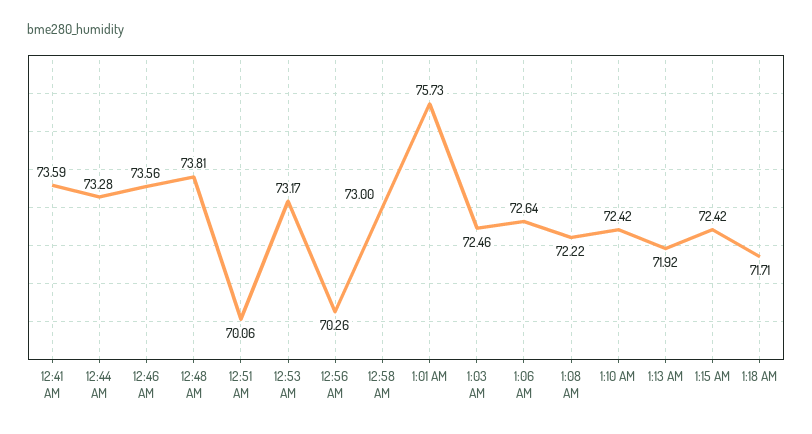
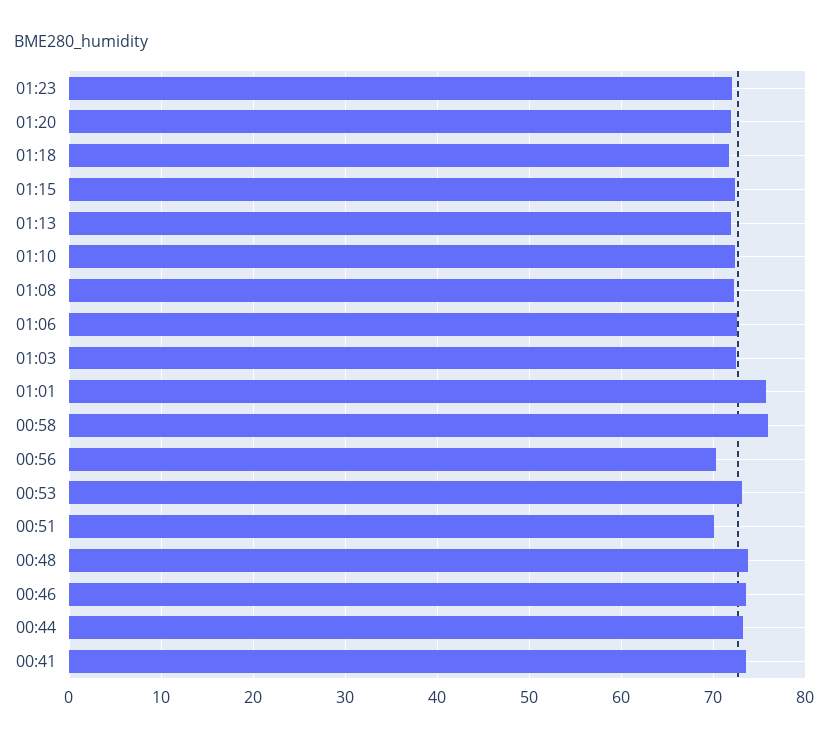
12:58 AM: 73 -> 76
01:23: none -> 72
01:20: none -> 72

